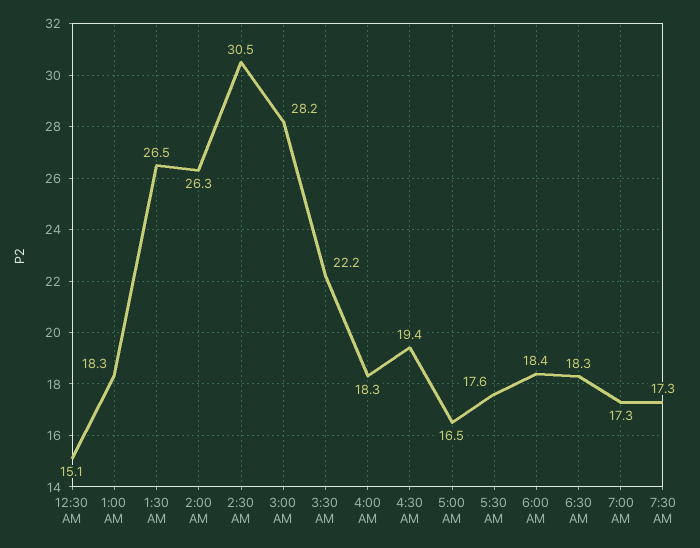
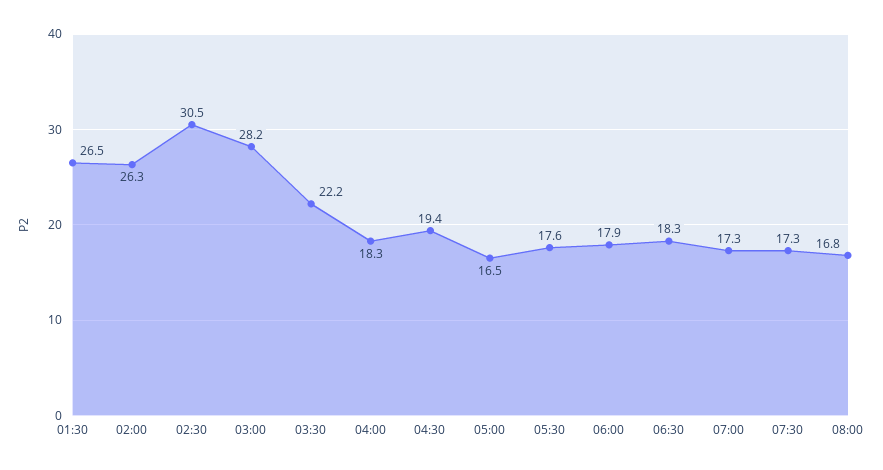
12:30 AM: 15.1 -> none
1:00 AM: 18.3 -> none
6:00 AM: 18.4 -> 17.9
08:00: none -> 16.8

